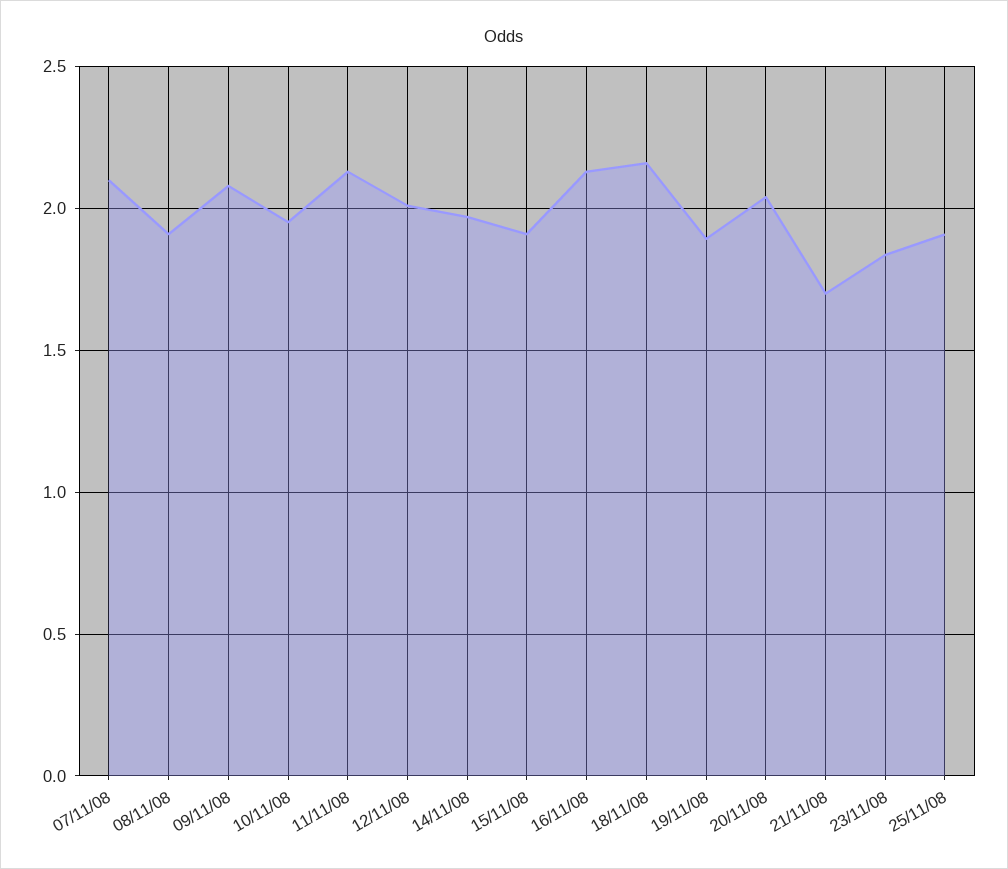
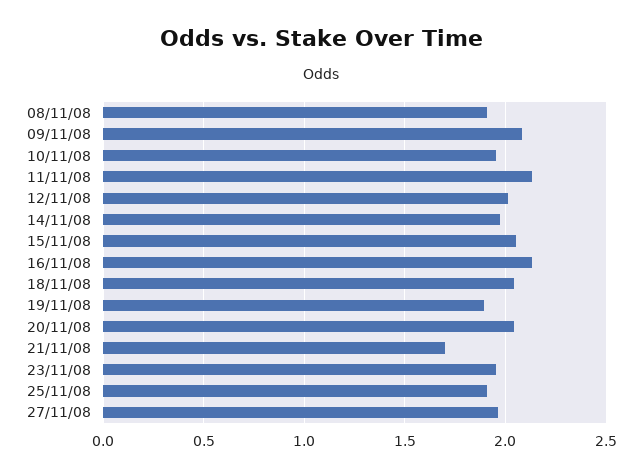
07/11/08: 2.1 -> none
15/11/08: 1.9 -> 2.05
18/11/08: 2.15 -> 2.05
23/11/08: 1.85 -> 1.95
27/11/08: none -> 1.95

